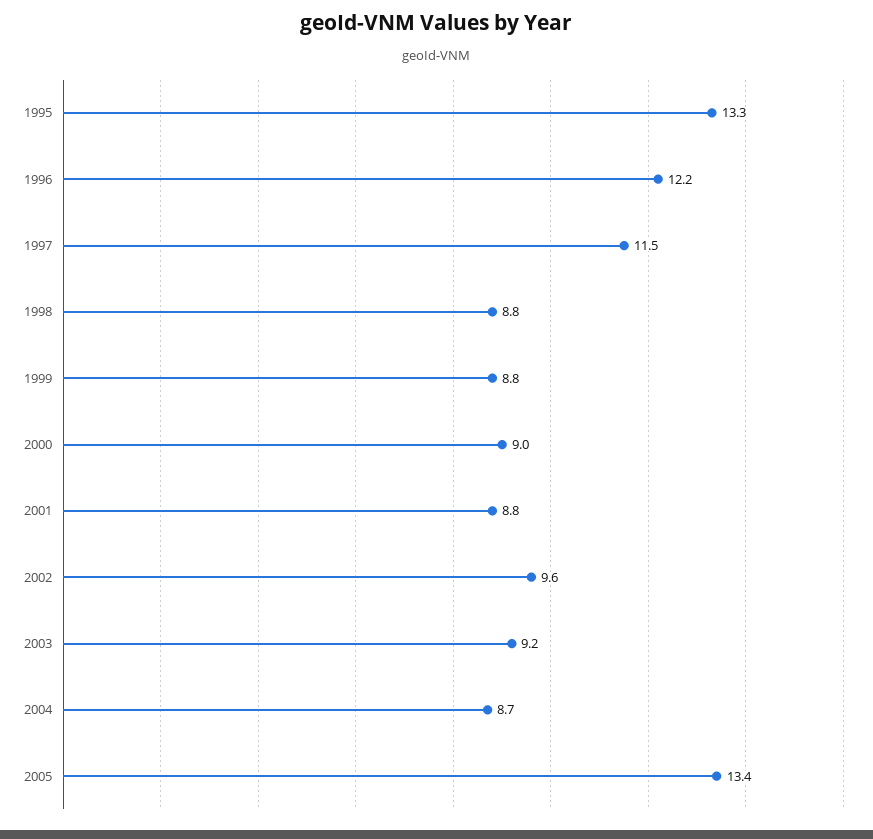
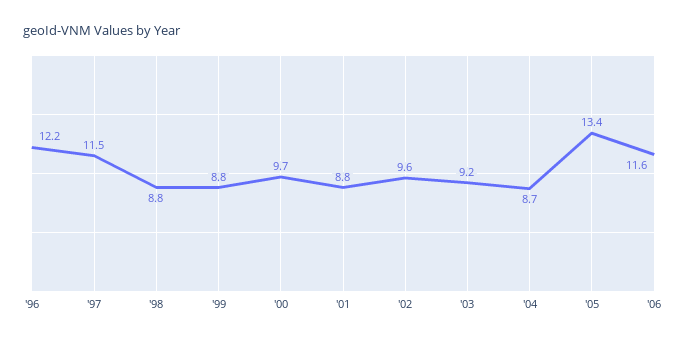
1995: 13.3 -> none
2000: 9 -> 9.7
'06: none -> 11.6

